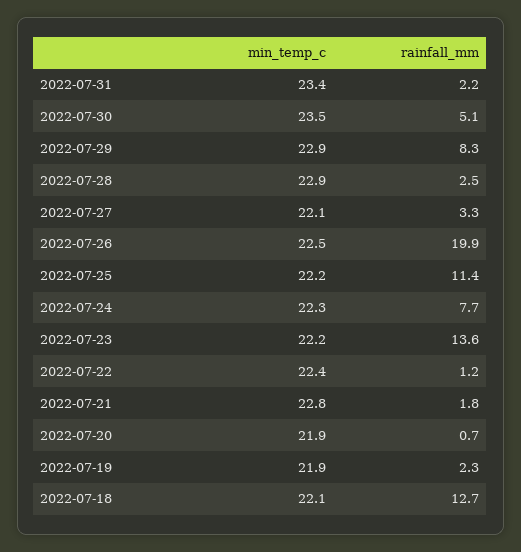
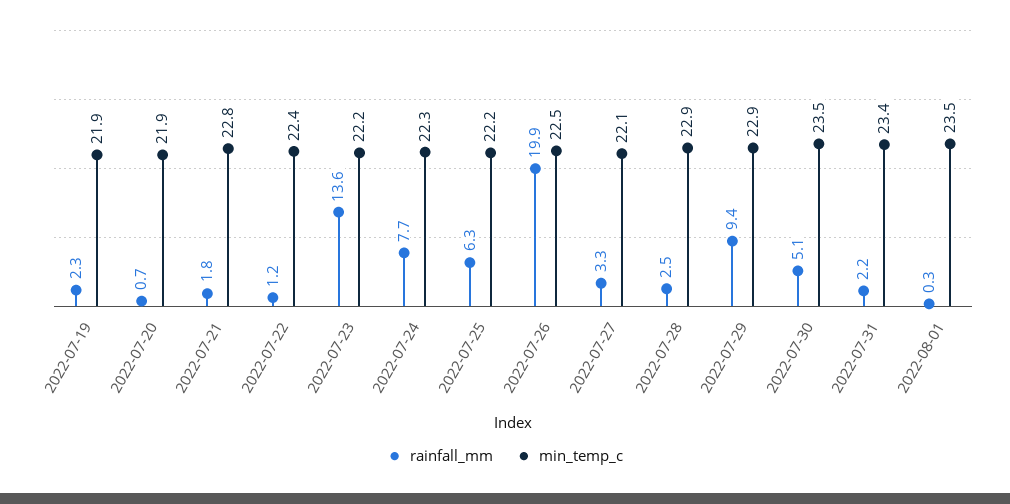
rainfall_mm, 2022-07-29: 8.3 -> 9.4
rainfall_mm, 2022-07-25: 11.4 -> 6.3
min_temp_c, 2022-07-18: 22.1 -> none
rainfall_mm, 2022-07-18: 12.7 -> none
rainfall_mm, 2022-08-01: none -> 0.3
min_temp_c, 2022-08-01: none -> 23.5

